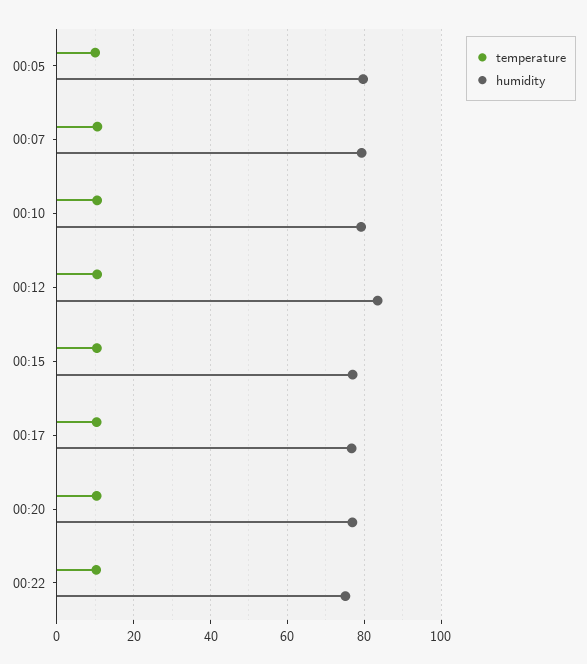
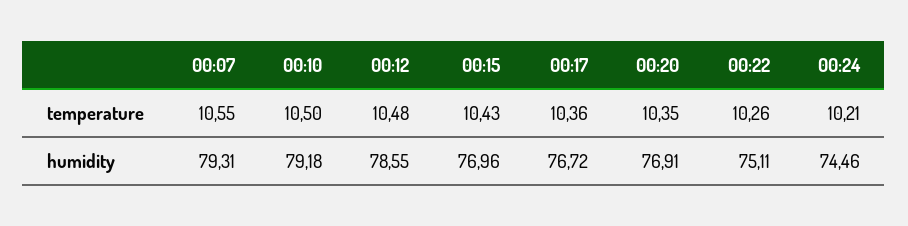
temperature, 00:05: 10 -> none
humidity, 00:05: 80 -> none
humidity, 00:12: 84 -> 78.55
temperature, 00:24: none -> 10.21
humidity, 00:24: none -> 74.46

